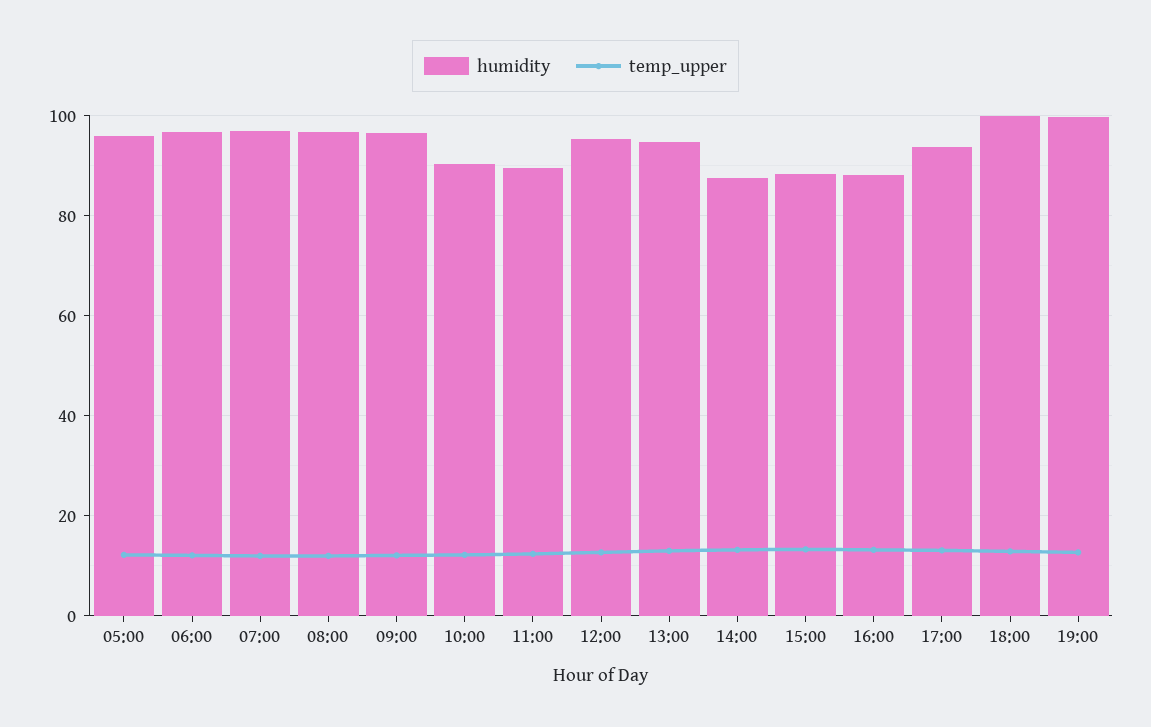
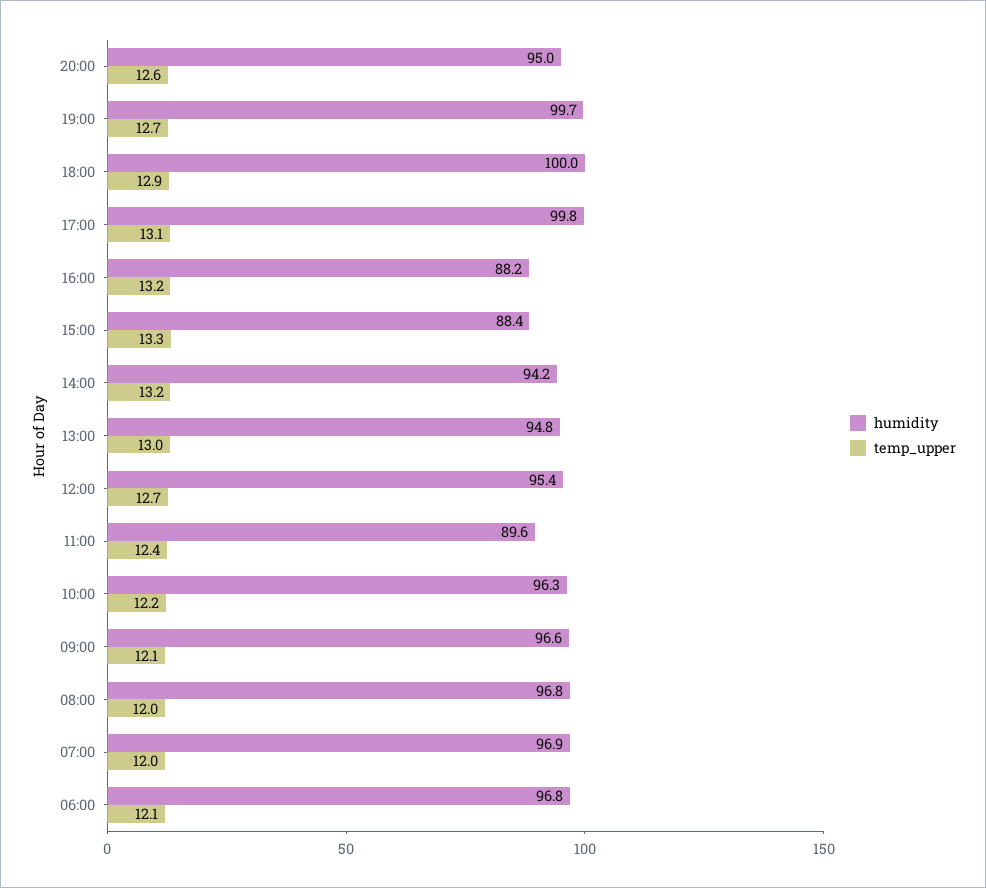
humidity, 05:00: 96 -> none
temp_upper, 05:00: 12 -> none
humidity, 10:00: 90 -> 96.3
humidity, 14:00: 88 -> 94.2
humidity, 17:00: 94 -> 99.8
humidity, 20:00: none -> 95
temp_upper, 20:00: none -> 12.6

